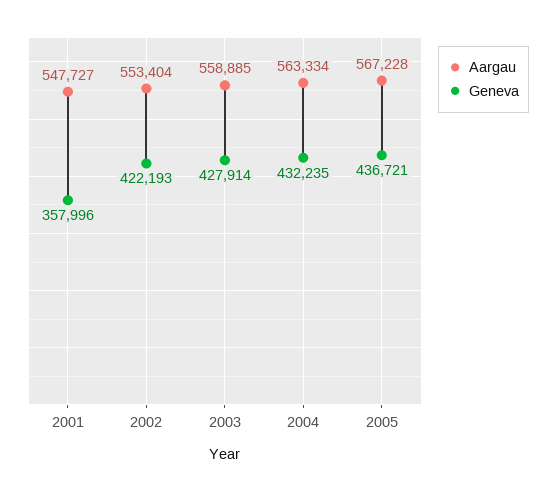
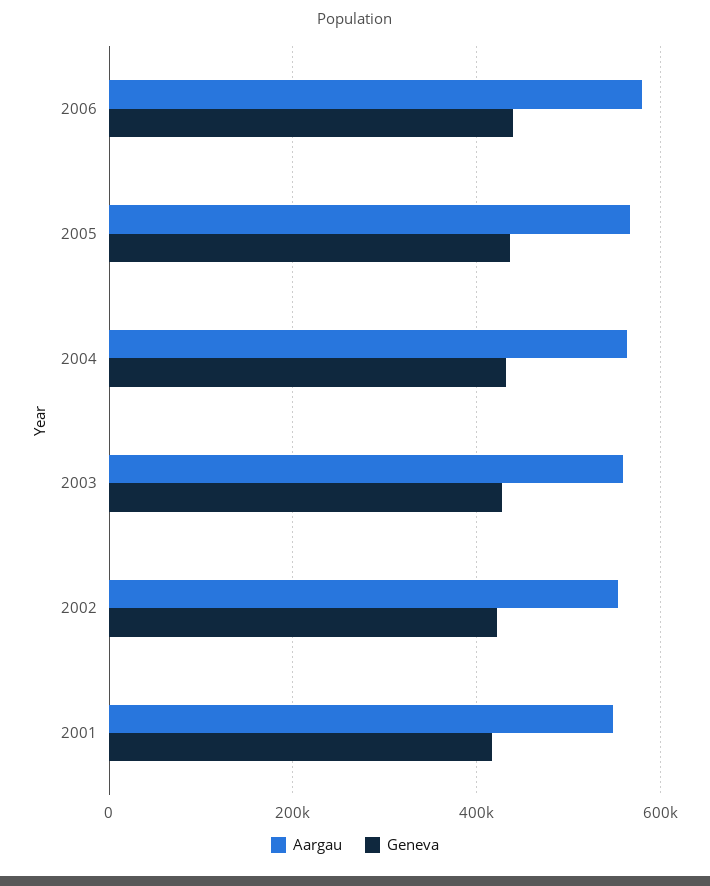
Geneva, 2001: 357996 -> 420000
Aargau, 2006: none -> 580000
Geneva, 2006: none -> 440000

